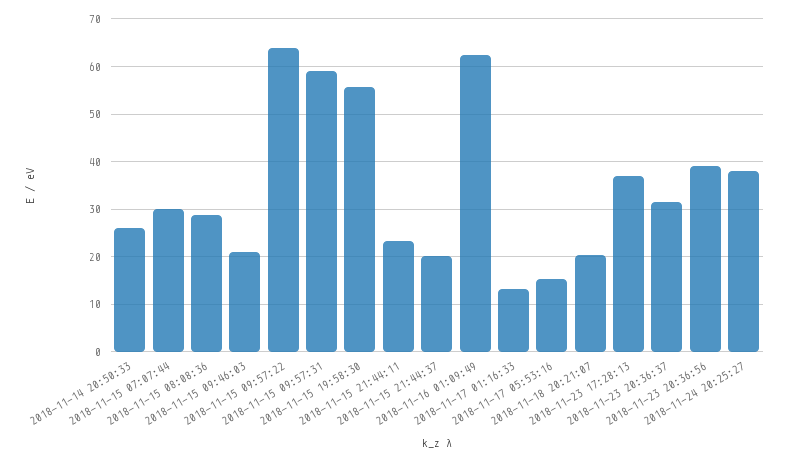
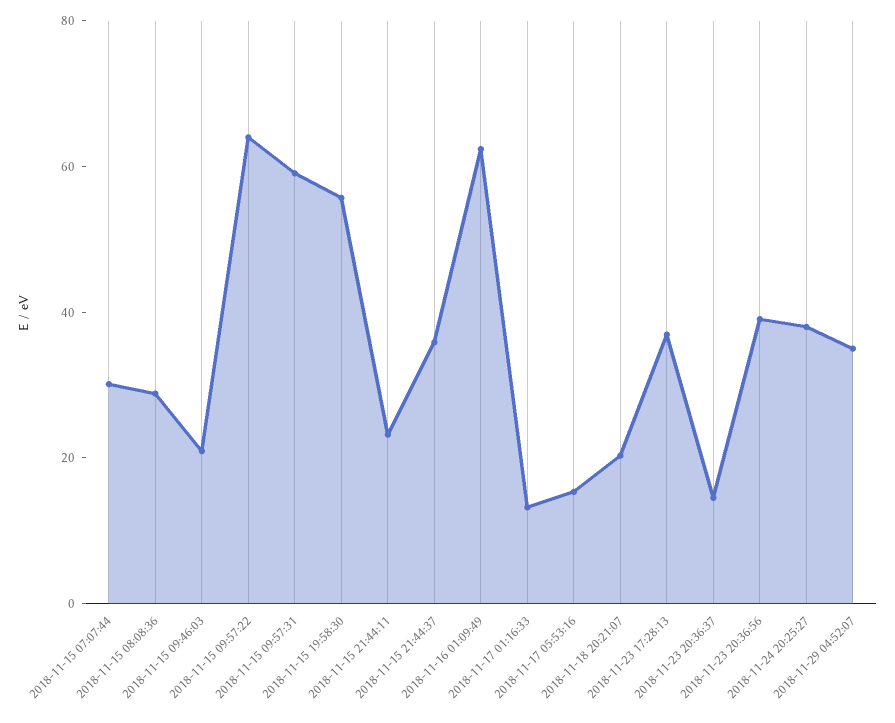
2018-11-14 20:50:33: 26 -> none
2018-11-15 21:44:37: 20 -> 35
2018-11-23 20:36:37: 32 -> 15
2018-11-29 04:52:07: none -> 35

